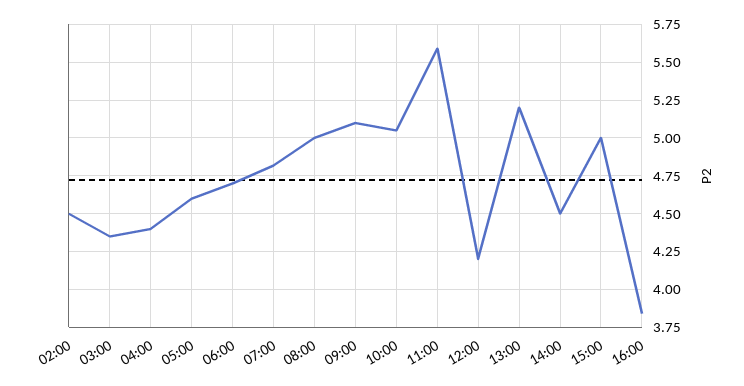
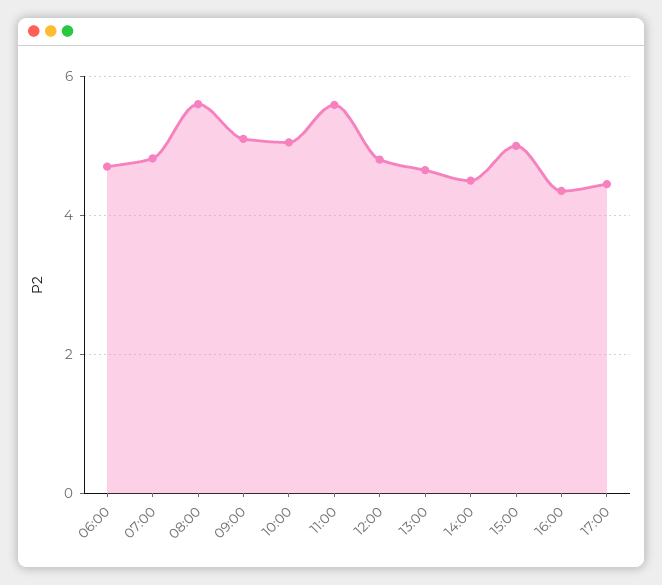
02:00: 4.5 -> none
03:00: 4.35 -> none
04:00: 4.4 -> none
05:00: 4.6 -> none
08:00: 5 -> 5.6
12:00: 4.2 -> 4.8
13:00: 5.2 -> 4.6
16:00: 3.85 -> 4.4
17:00: none -> 4.4

